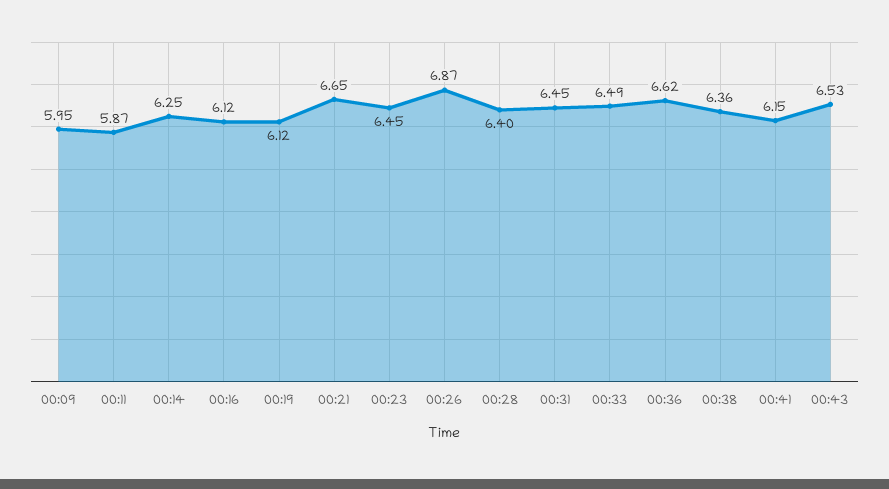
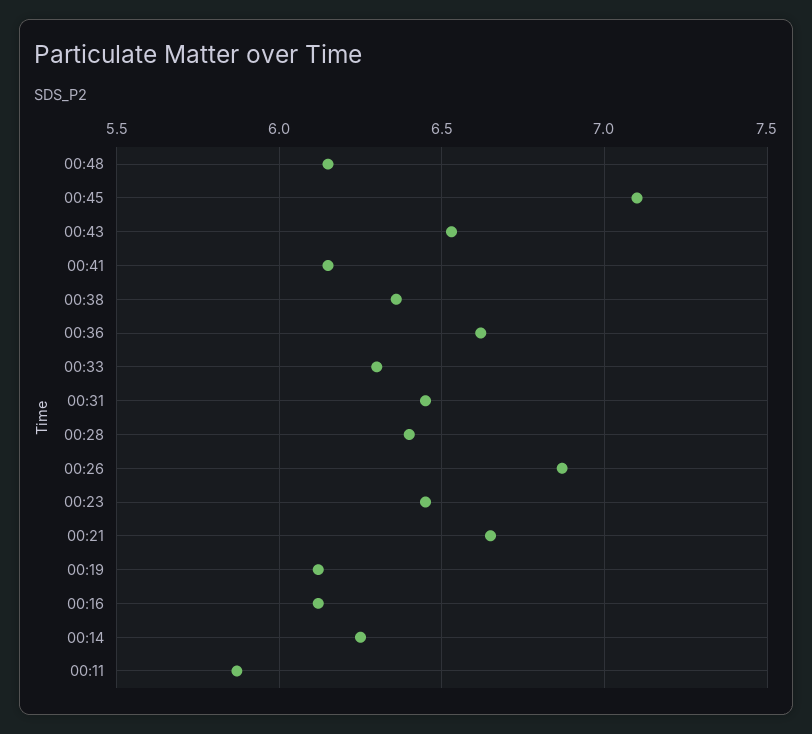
00:09: 5.95 -> none
00:33: 6.49 -> 6.3
00:48: none -> 6.15
00:45: none -> 7.1

